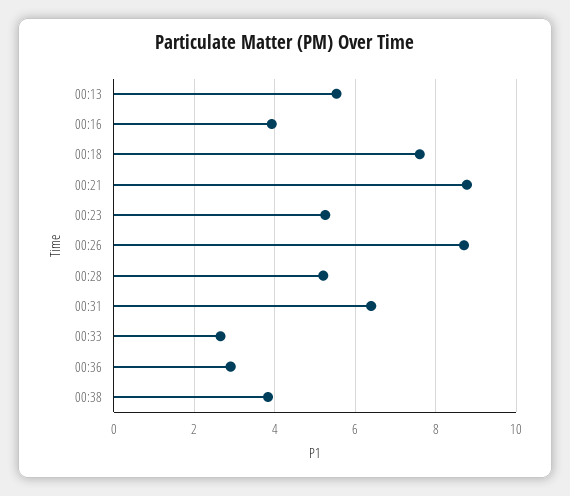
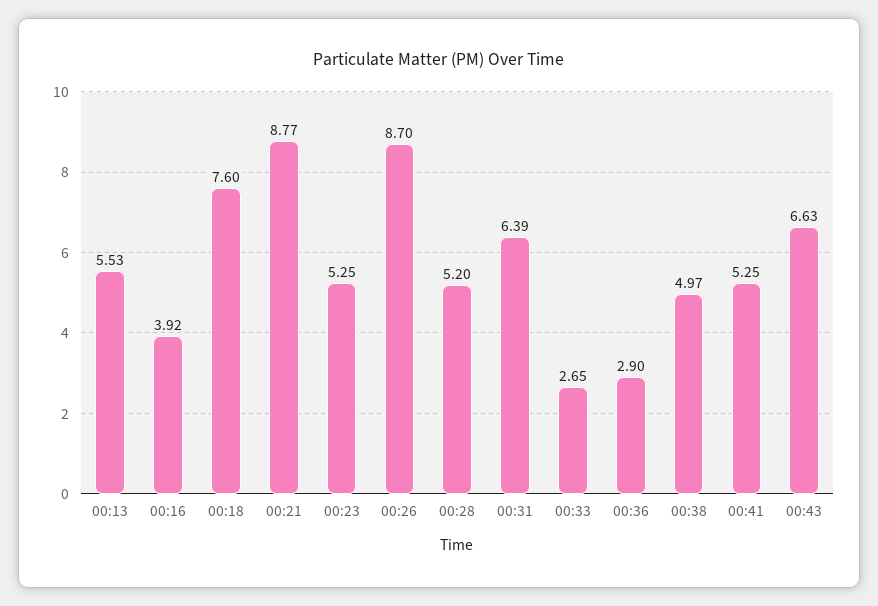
00:38: 3.8 -> 4.97
00:41: none -> 5.25
00:43: none -> 6.63

